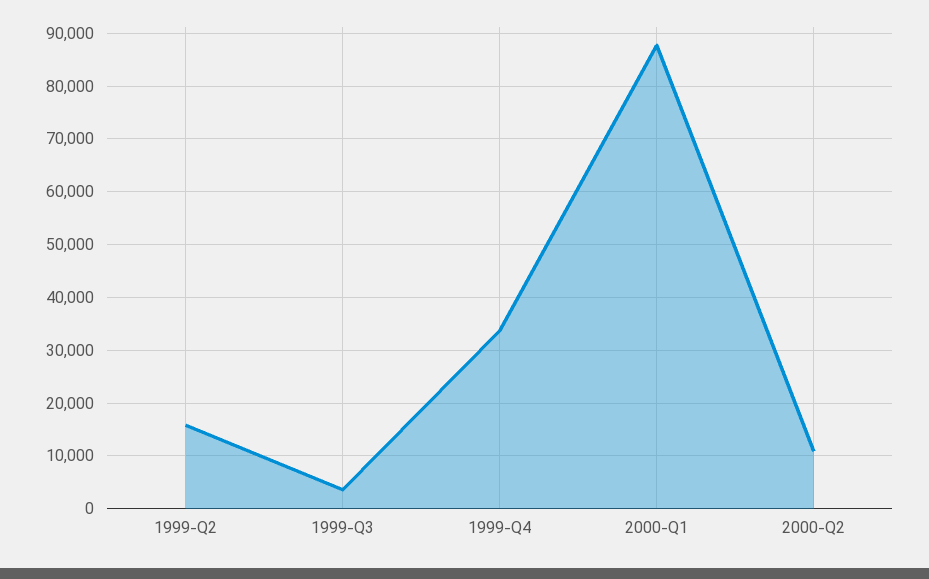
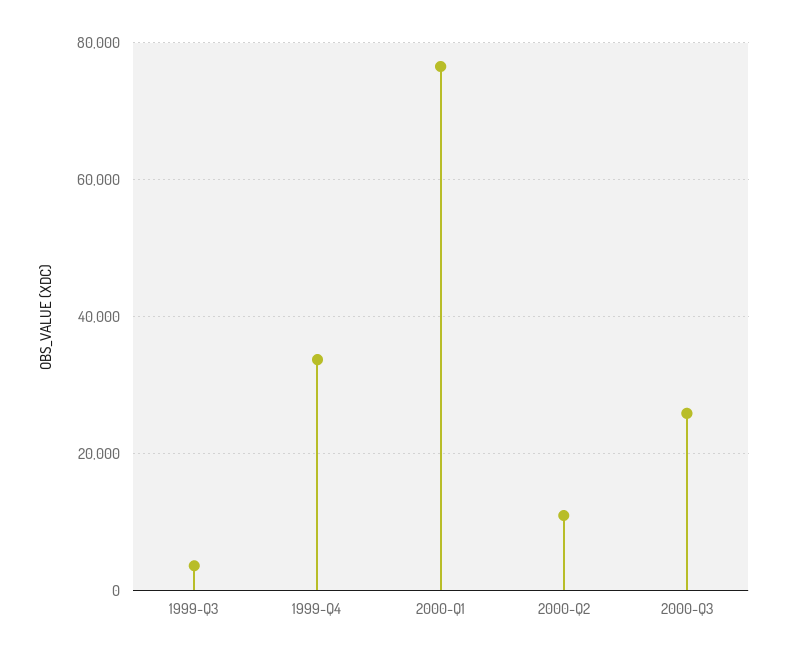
1999-Q2: 16000 -> none
2000-Q1: 88000 -> 76000
2000-Q3: none -> 26000

